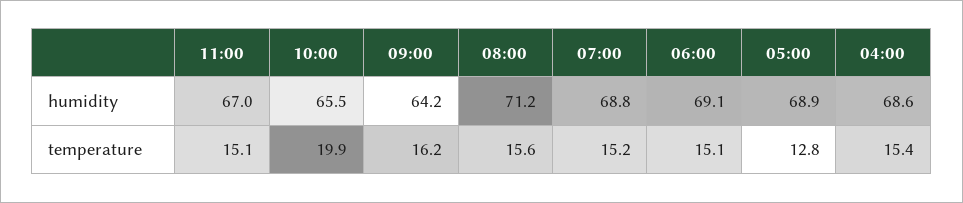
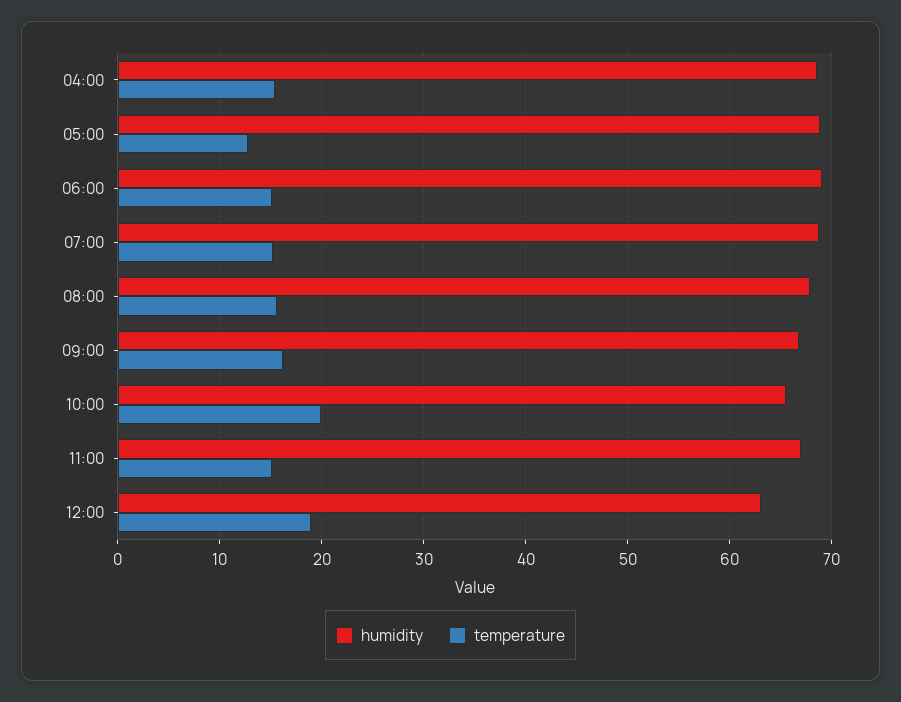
humidity, 09:00: 64.2 -> 67
humidity, 08:00: 71.2 -> 68
humidity, 12:00: none -> 63
temperature, 12:00: none -> 19

